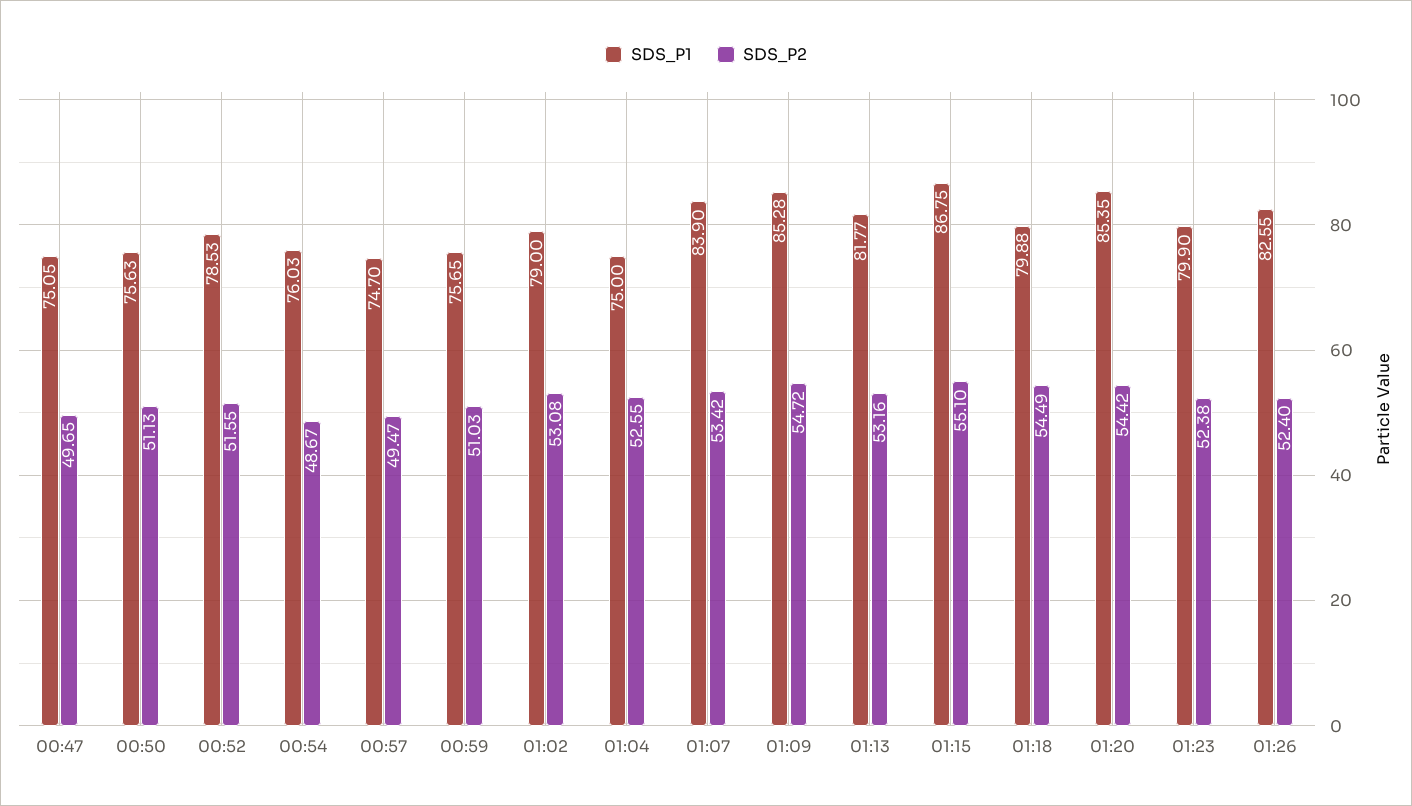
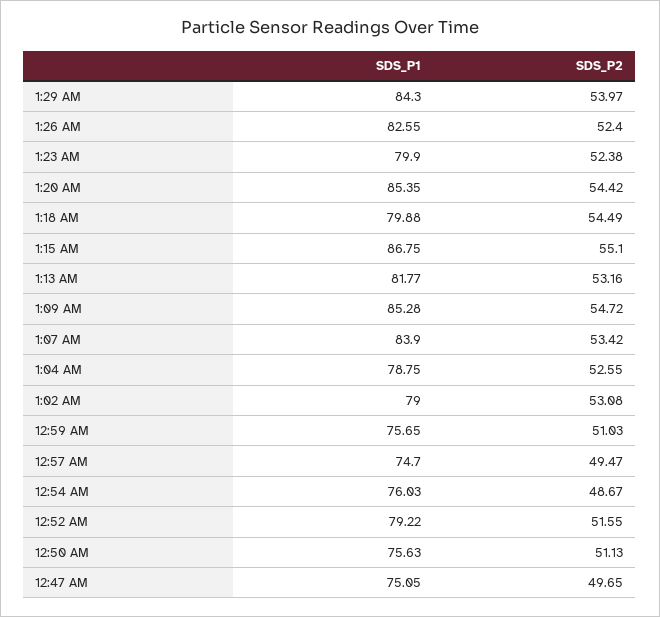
SDS_P1, 00:52: 78.53 -> 79.22
SDS_P1, 01:04: 75 -> 78.75
SDS_P1, 1:29 AM: none -> 84.3
SDS_P2, 1:29 AM: none -> 53.97

